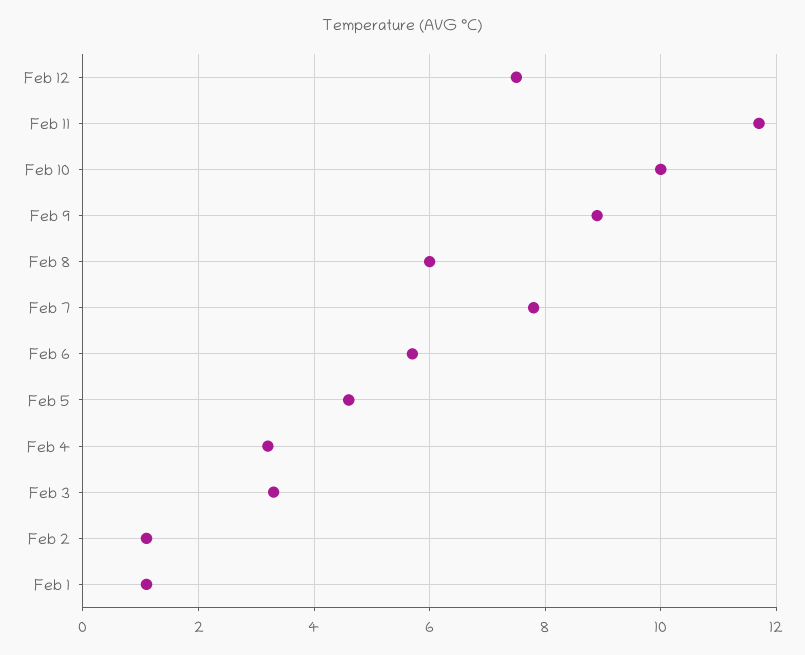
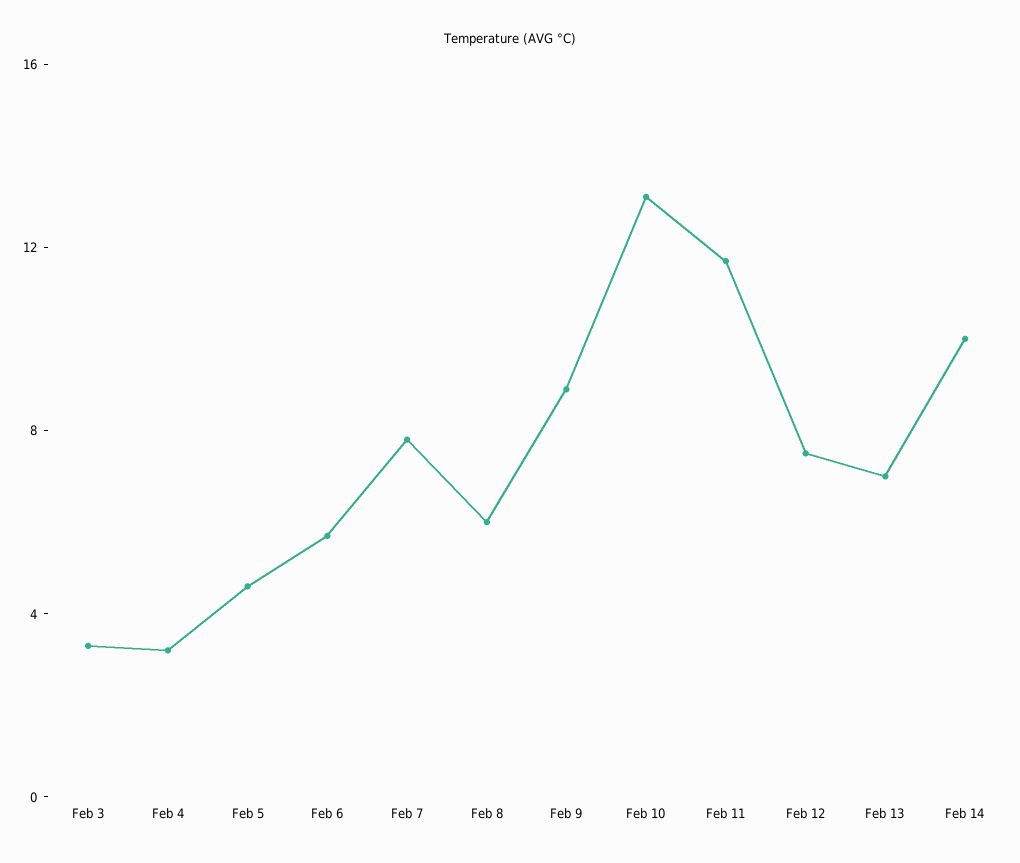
Feb 10: 10 -> 13
Feb 2: 1 -> none
Feb 1: 1 -> none
Feb 13: none -> 7
Feb 14: none -> 10

